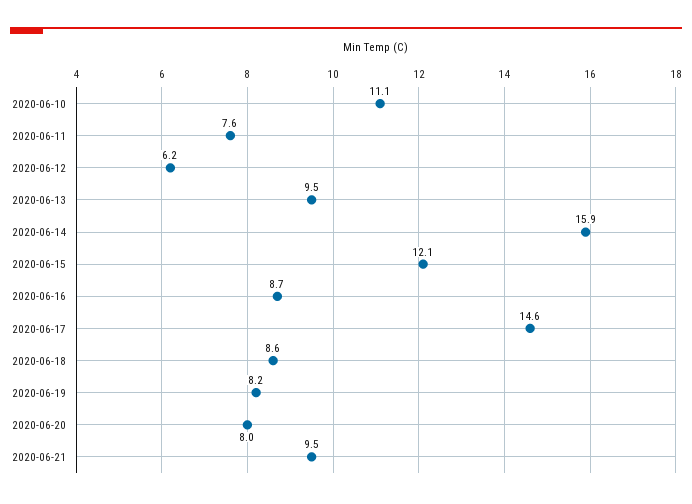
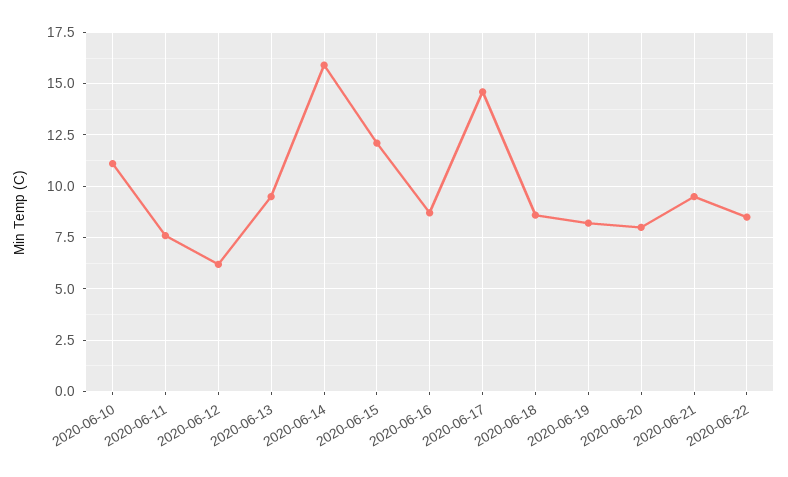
2020-06-22: none -> 8.5

